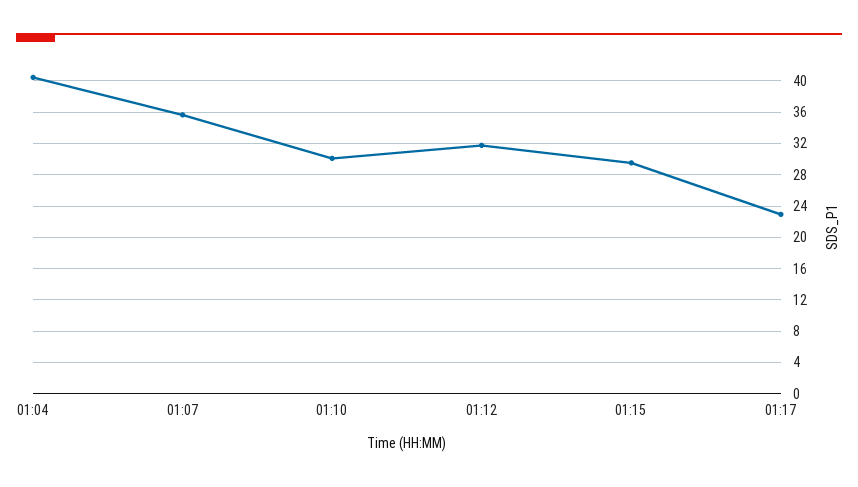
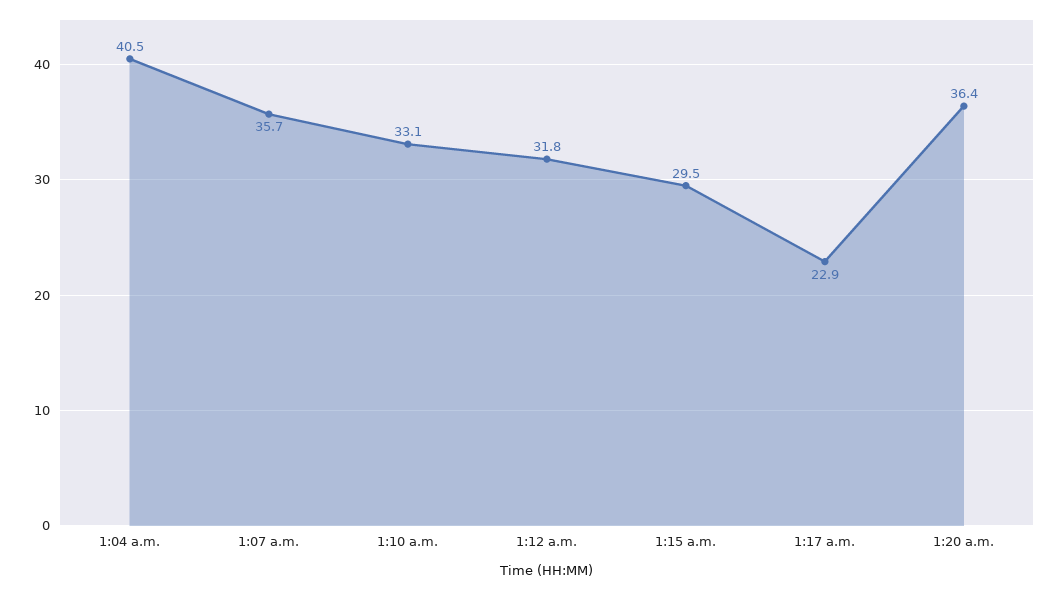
01:10: 30 -> 33.1
1:20 a.m.: none -> 36.4

